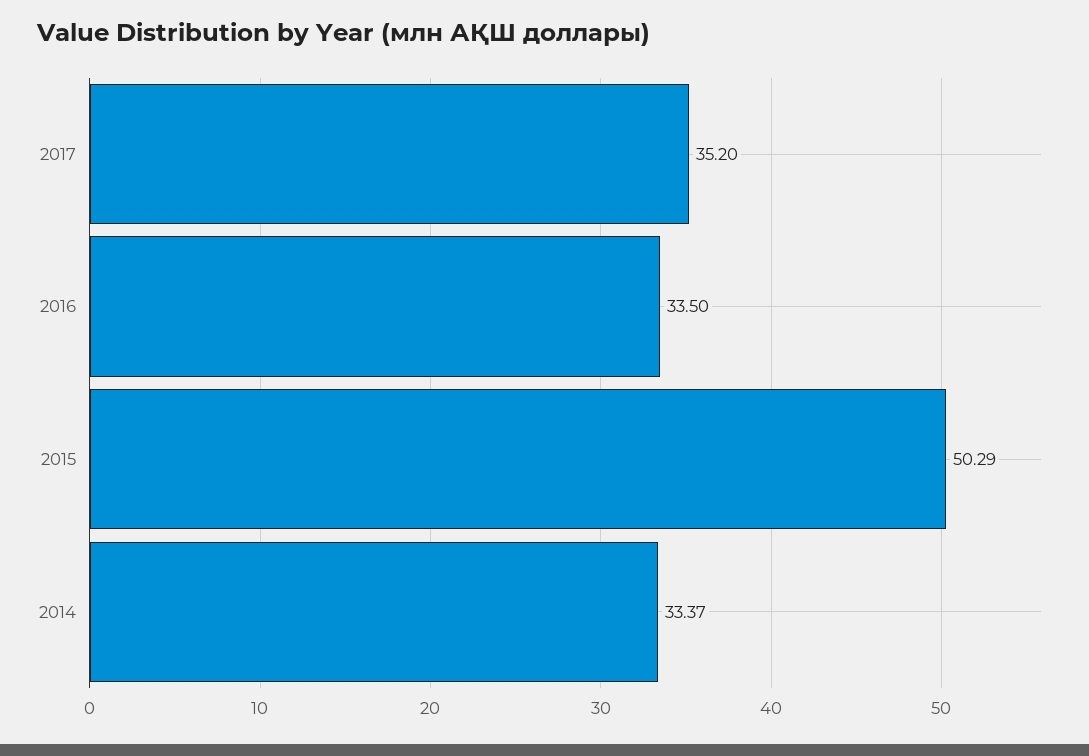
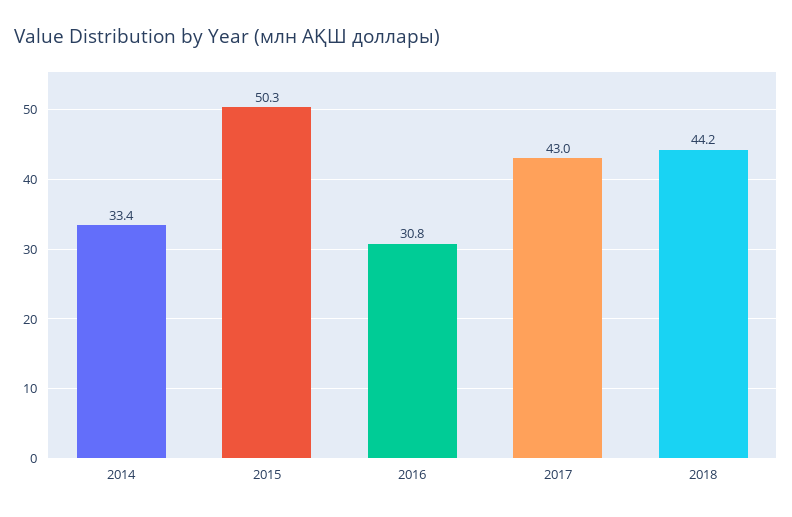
2017: 35.2 -> 43
2016: 33.5 -> 30.8
2018: none -> 44.2

